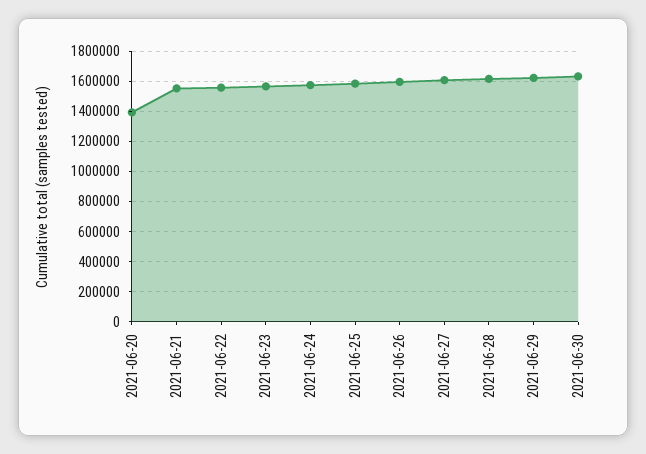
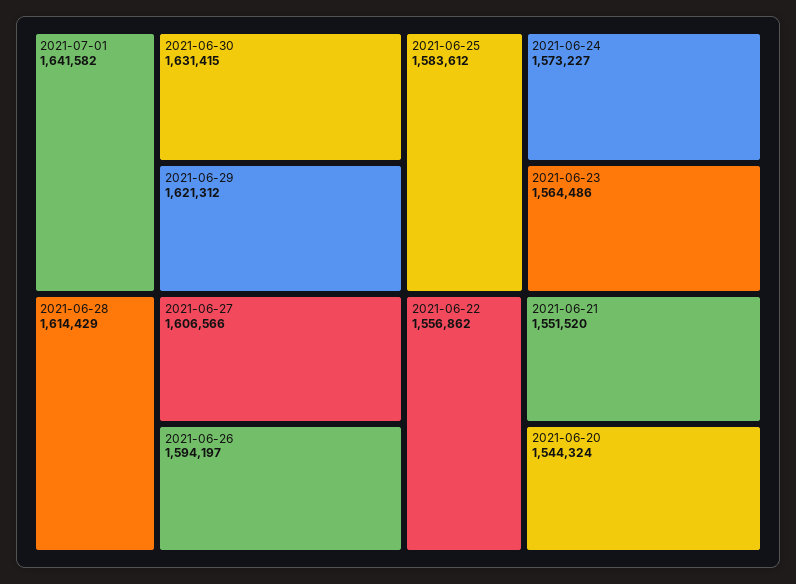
2021-06-20: 1400000 -> 1544324
2021-07-01: none -> 1641582

